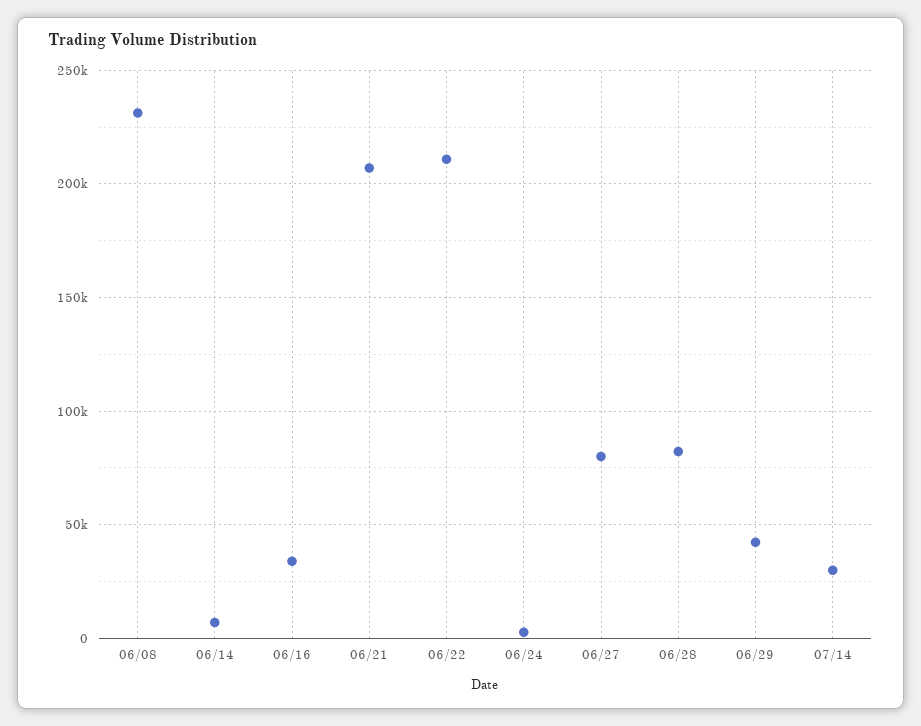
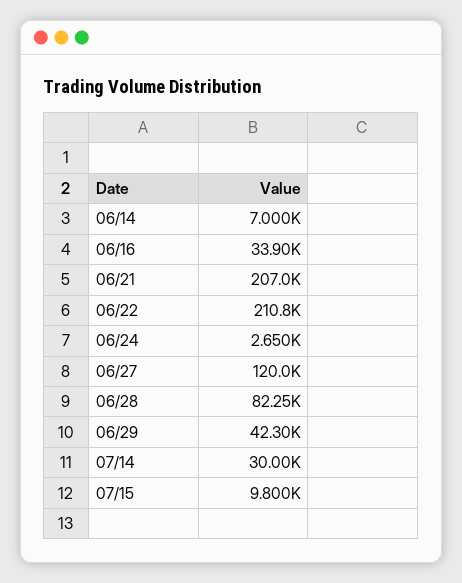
06/08: 230000 -> none
06/27: 80000 -> 120000
07/15: none -> 9800

